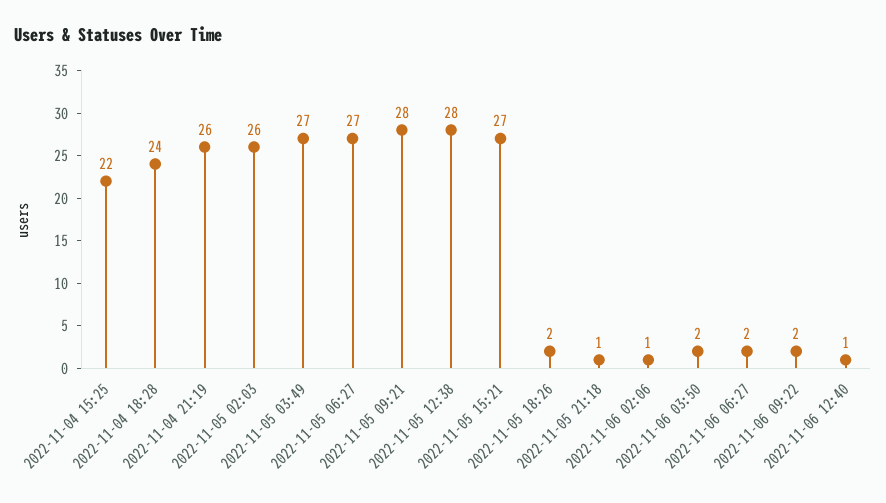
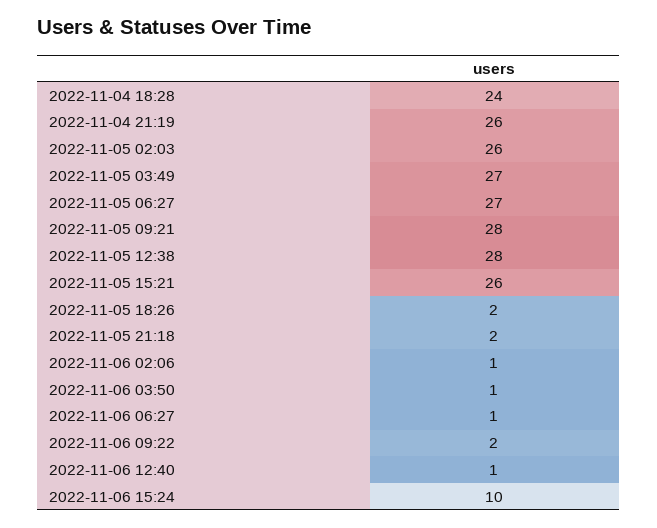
2022-11-04 15:25: 22 -> none
2022-11-05 15:21: 27 -> 26
2022-11-05 21:18: 1 -> 2
2022-11-06 03:50: 2 -> 1
2022-11-06 06:27: 2 -> 1
2022-11-06 15:24: none -> 10

